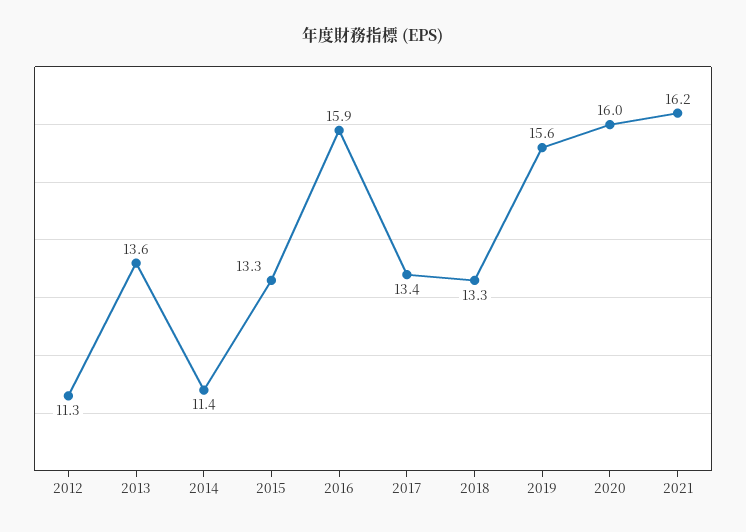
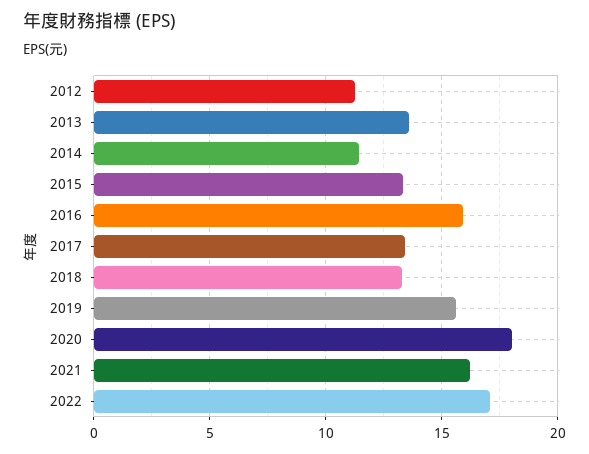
2020: 16 -> 18
2022: none -> 17

